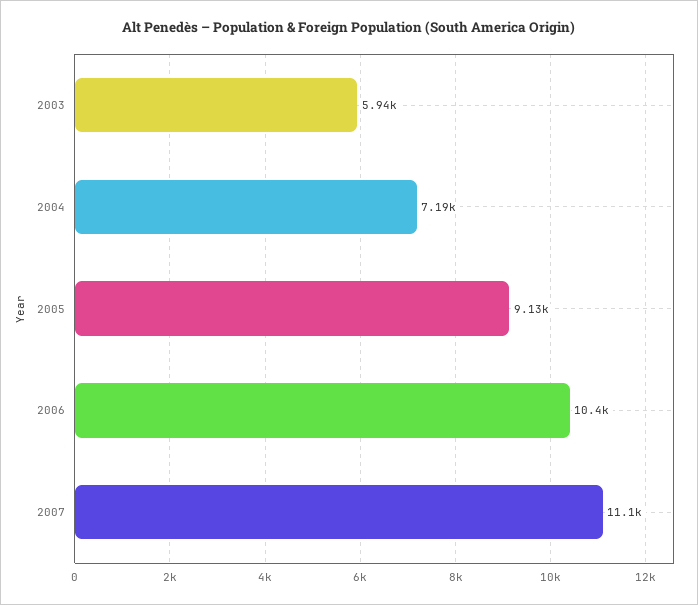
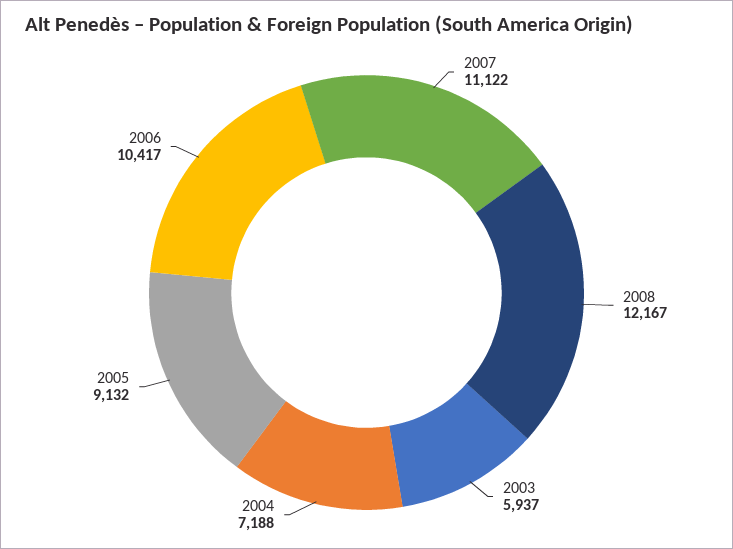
2008: none -> 12167

